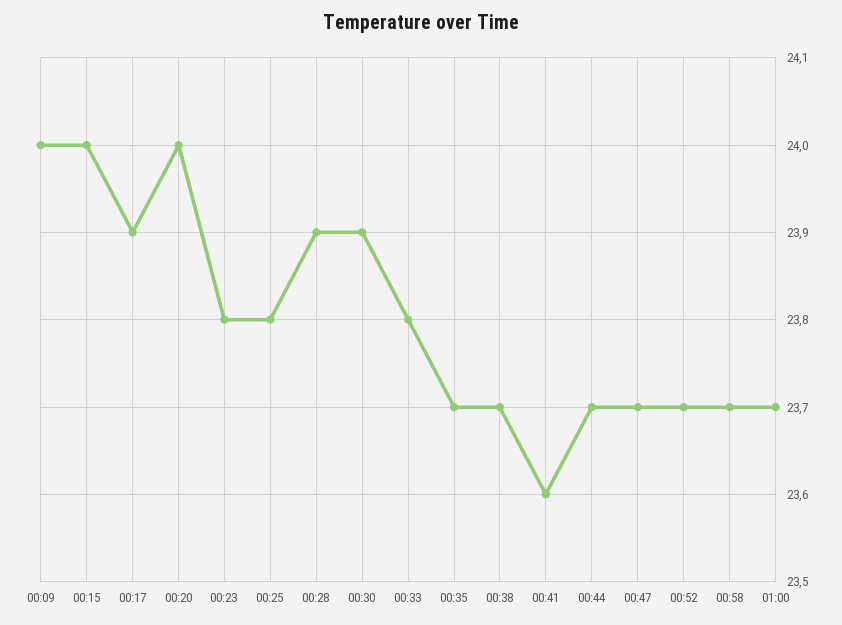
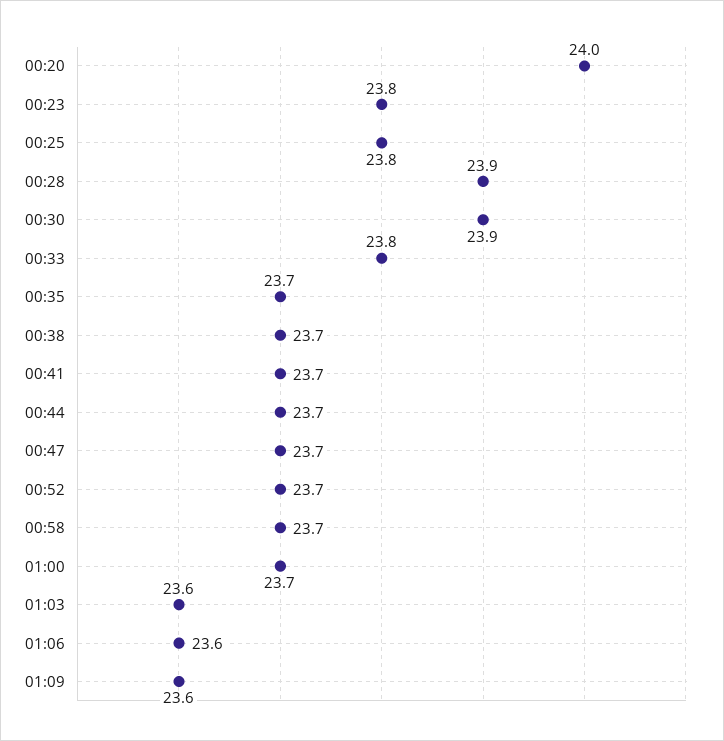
00:09: 24 -> none
00:15: 24 -> none
00:17: 23.9 -> none
00:41: 23.6 -> 23.7
01:03: none -> 23.6
01:06: none -> 23.6
01:09: none -> 23.6

